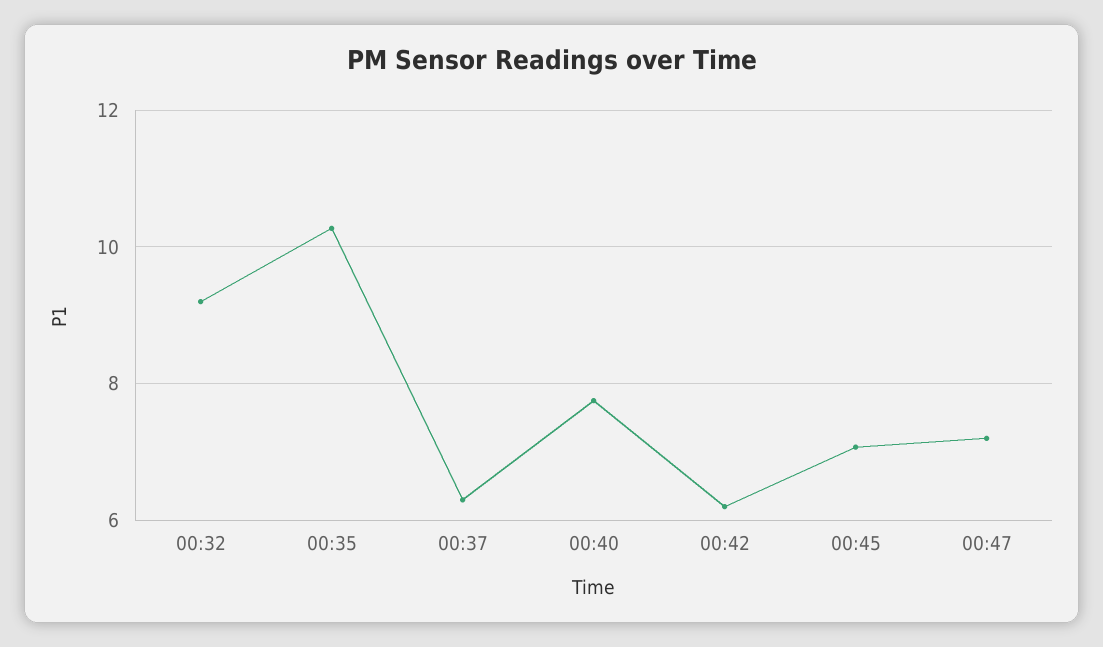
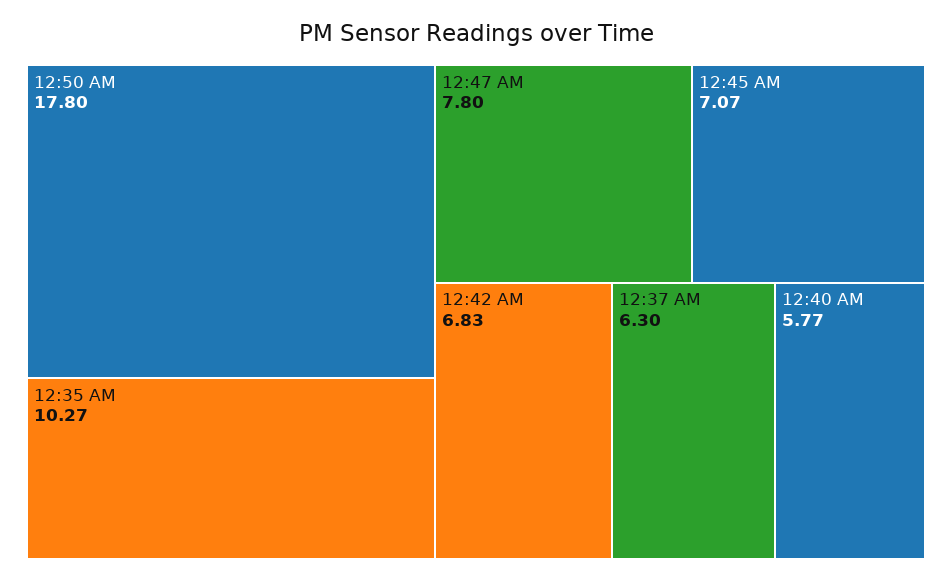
00:32: 9.2 -> none
00:40: 7.8 -> 5.77
00:42: 6.2 -> 6.83
00:47: 7.2 -> 7.8
12:50 AM: none -> 17.8

